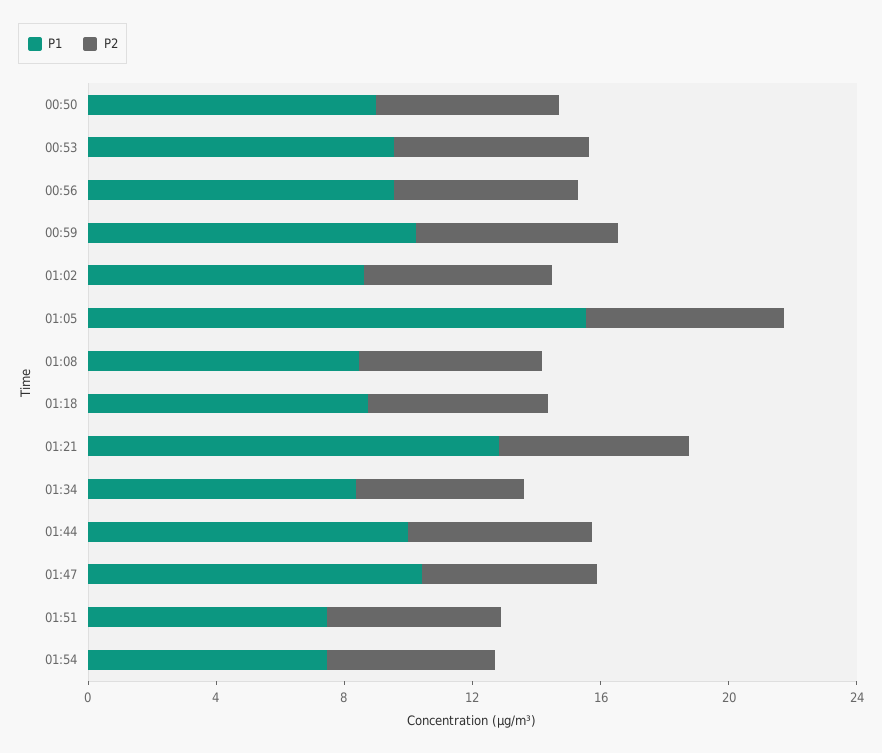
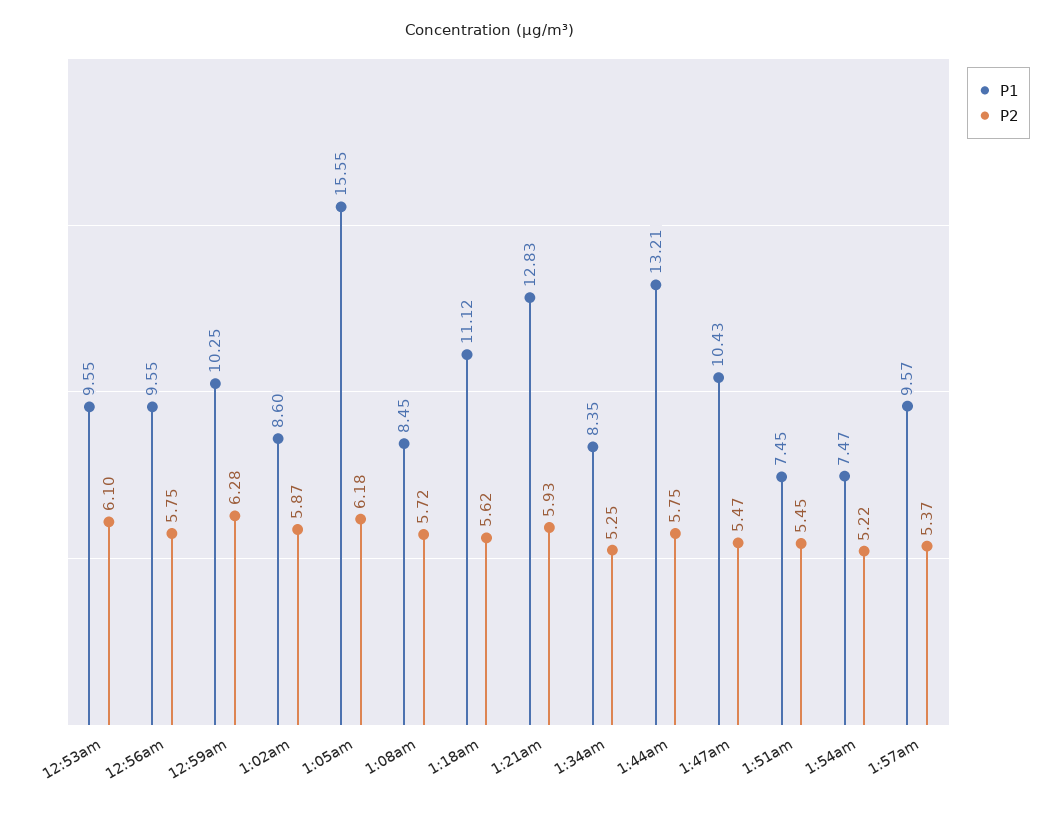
P1, 00:50: 9 -> none
P2, 00:50: 6 -> none
P1, 01:18: 9 -> 11.12
P1, 01:44: 10 -> 13.21
P1, 1:57am: none -> 9.57
P2, 1:57am: none -> 5.37

